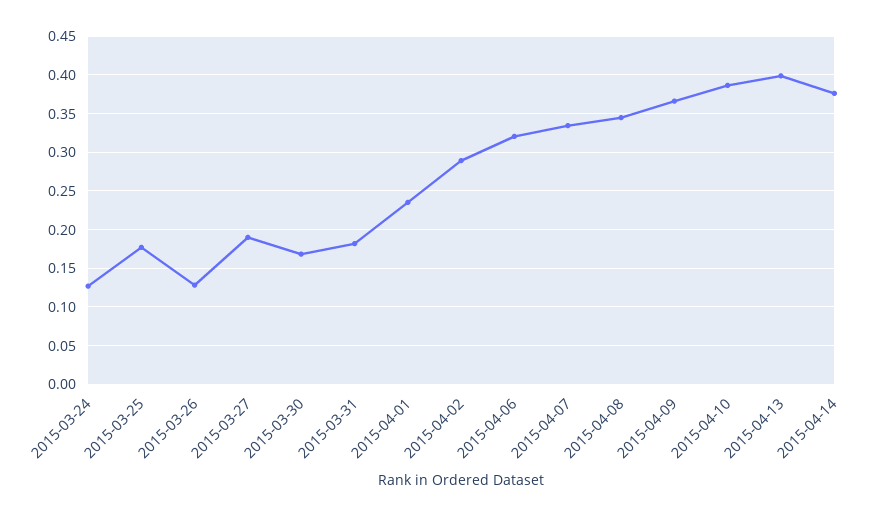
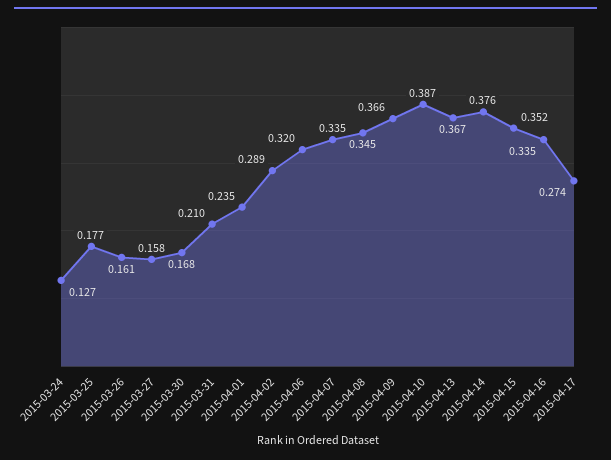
2015-03-26: 0.13 -> 0.161
2015-03-27: 0.19 -> 0.158
2015-03-31: 0.18 -> 0.21
2015-04-13: 0.4 -> 0.367
2015-04-15: none -> 0.352
2015-04-16: none -> 0.335
2015-04-17: none -> 0.274

